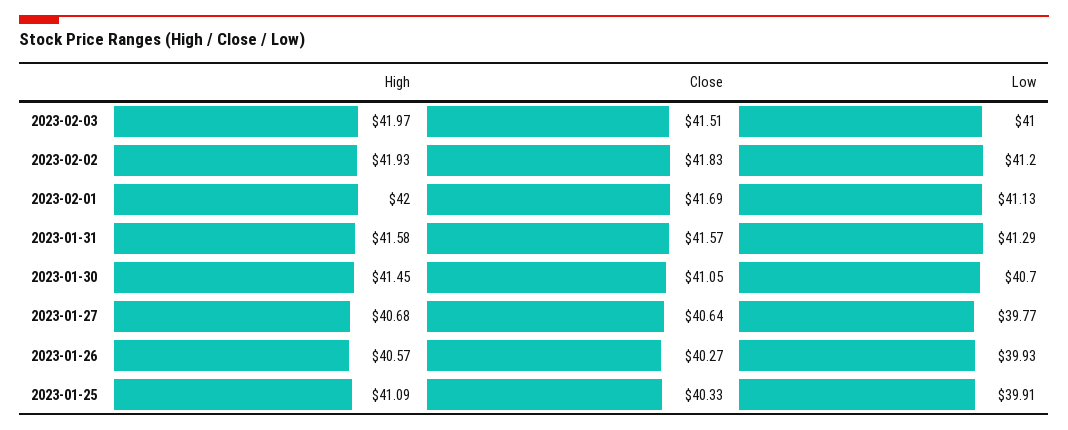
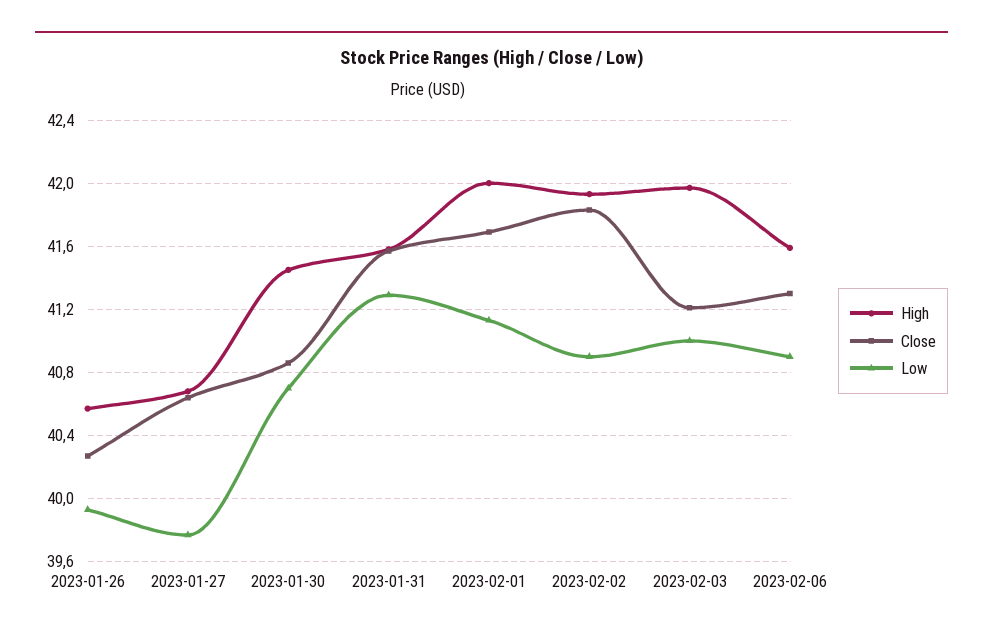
Close, 2023-02-03: 41.51 -> 41.2
Low, 2023-02-02: 41.2 -> 40.9
Close, 2023-01-30: 41.05 -> 40.85
High, 2023-01-25: 41.09 -> none
Close, 2023-01-25: 40.33 -> none
Low, 2023-01-25: 39.91 -> none
High, 2023-02-06: none -> 41.6
Close, 2023-02-06: none -> 41.3
Low, 2023-02-06: none -> 40.9

